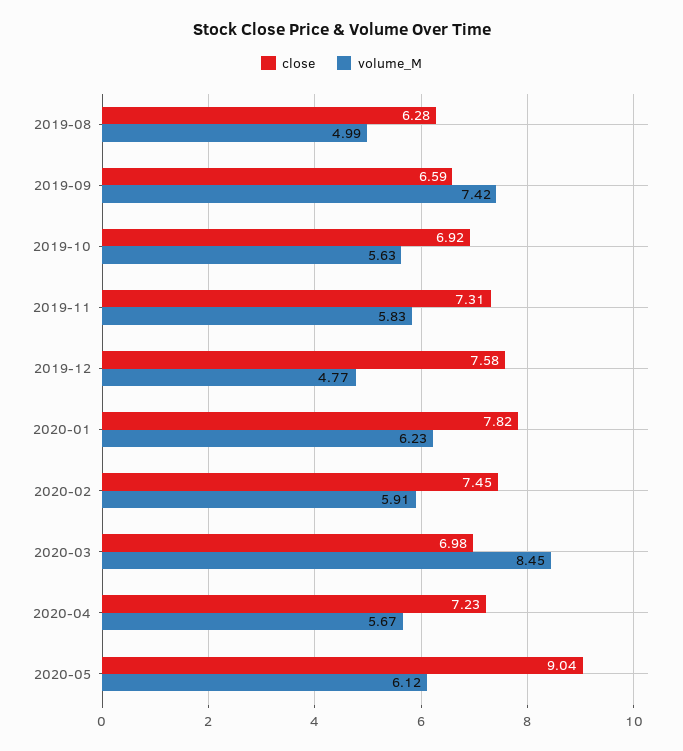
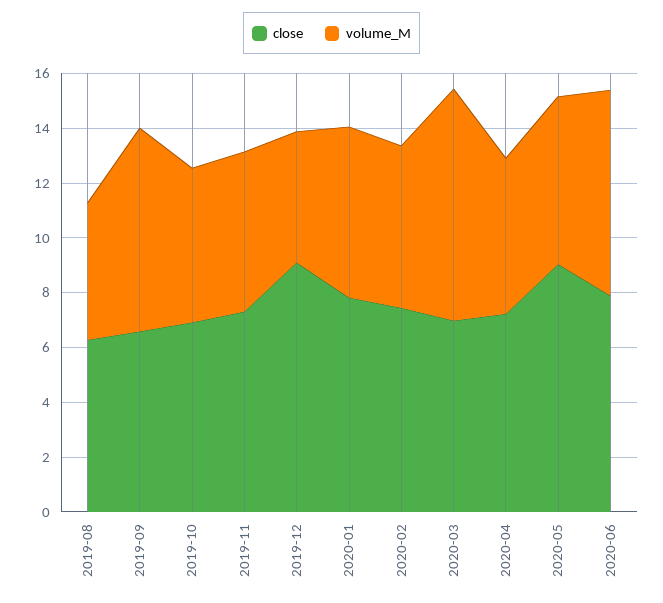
close, 2019-12: 7.58 -> 9
close, 2020-06: none -> 8
volume_M, 2020-06: none -> 7.5

